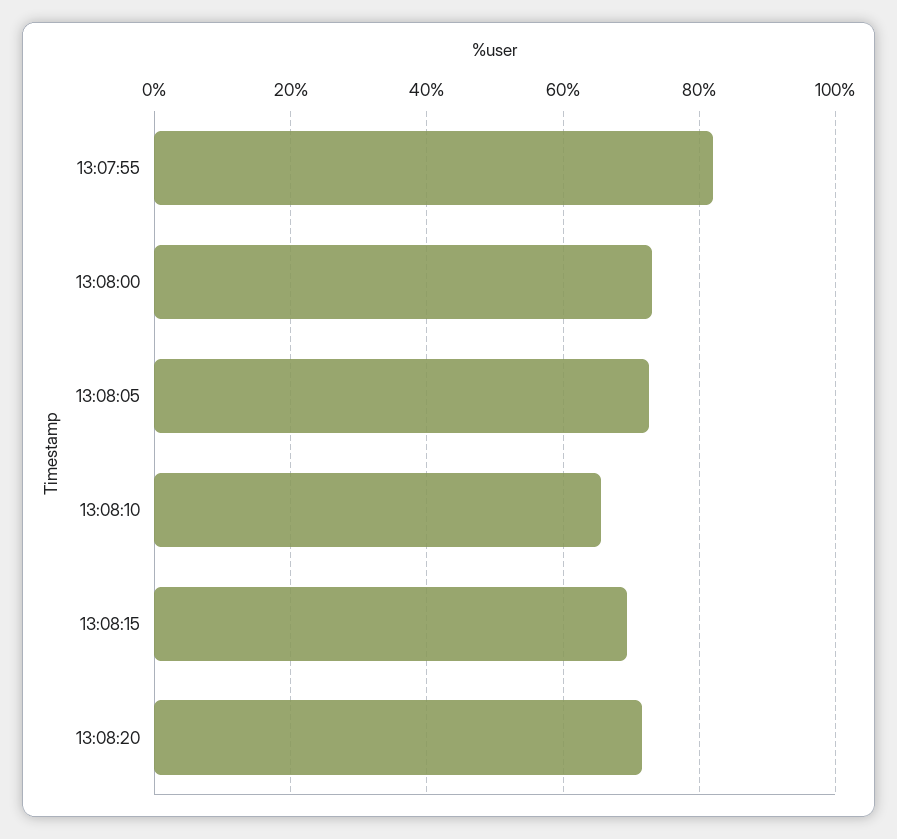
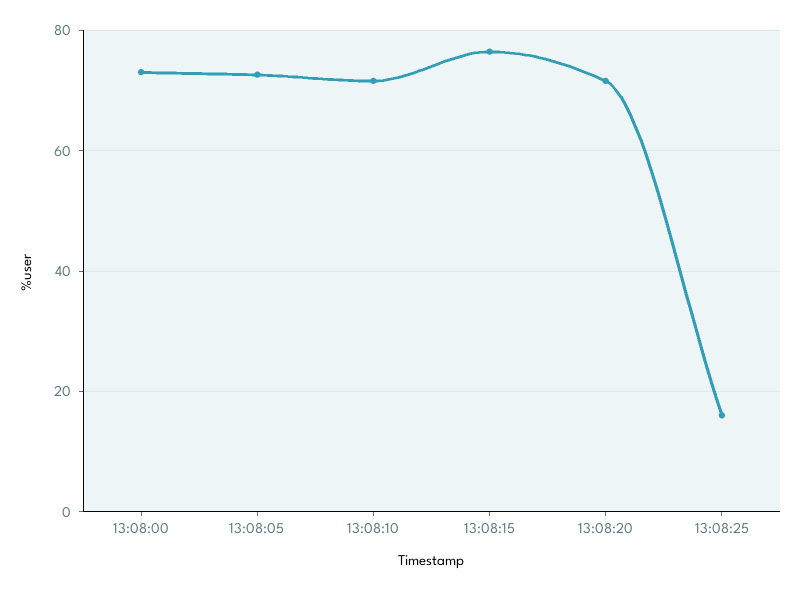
13:07:55: 82 -> none
13:08:10: 66 -> 72
13:08:15: 70 -> 76
13:08:25: none -> 16

